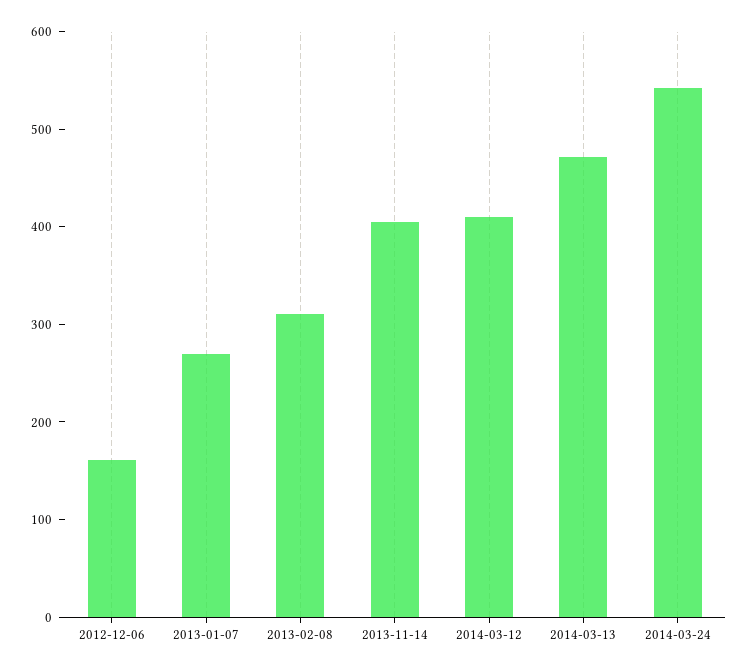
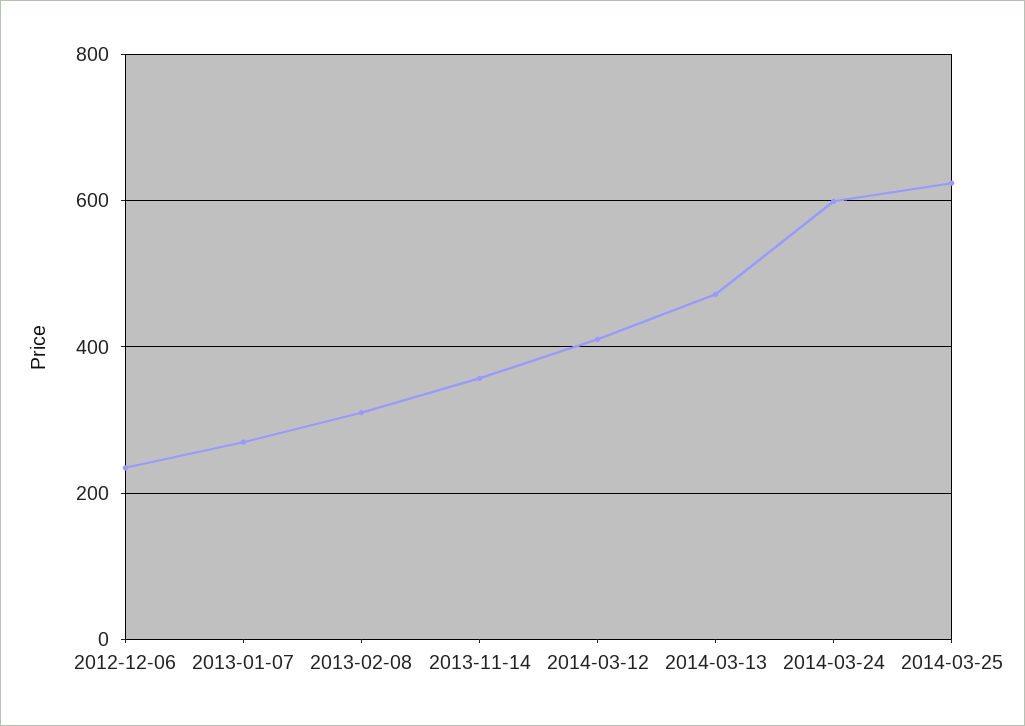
2012-12-06: 160 -> 240
2013-11-14: 400 -> 360
2014-03-24: 540 -> 600
2014-03-25: none -> 620

